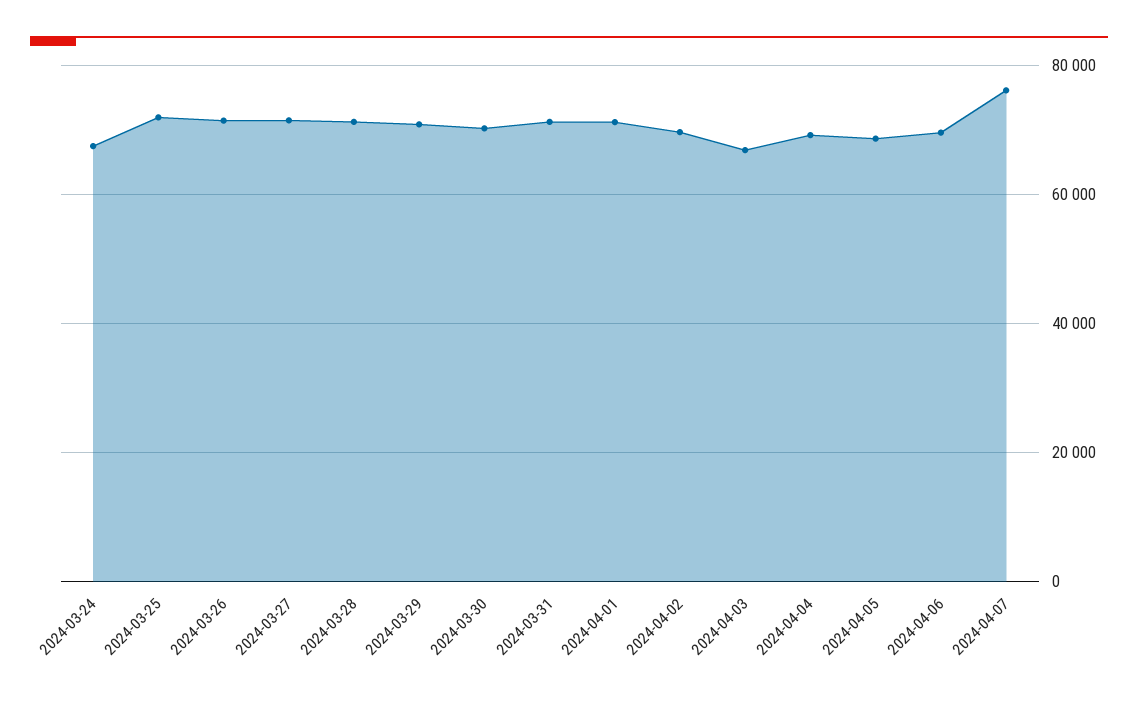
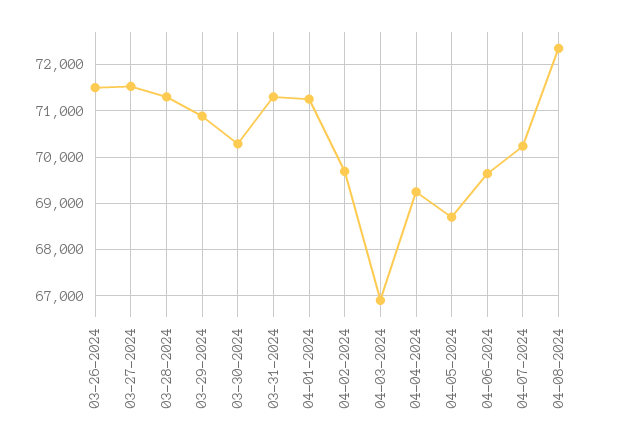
2024-03-24: 68000 -> none
2024-03-25: 72000 -> none
2024-04-07: 76000 -> 70200
04-08-2024: none -> 72400

